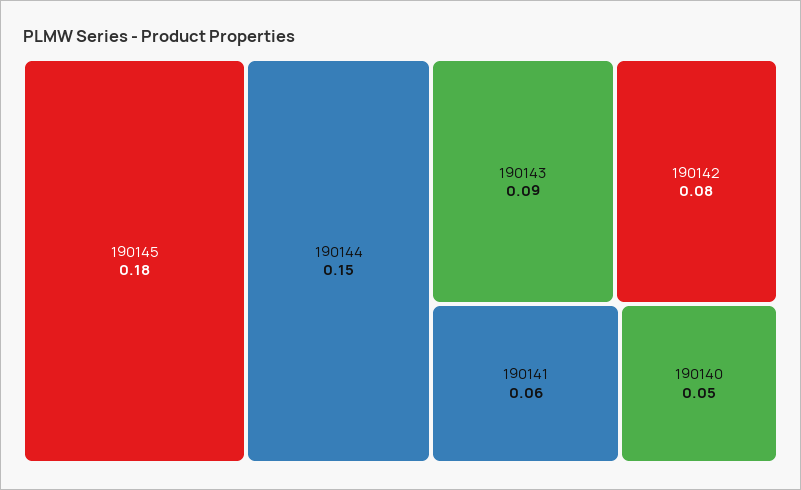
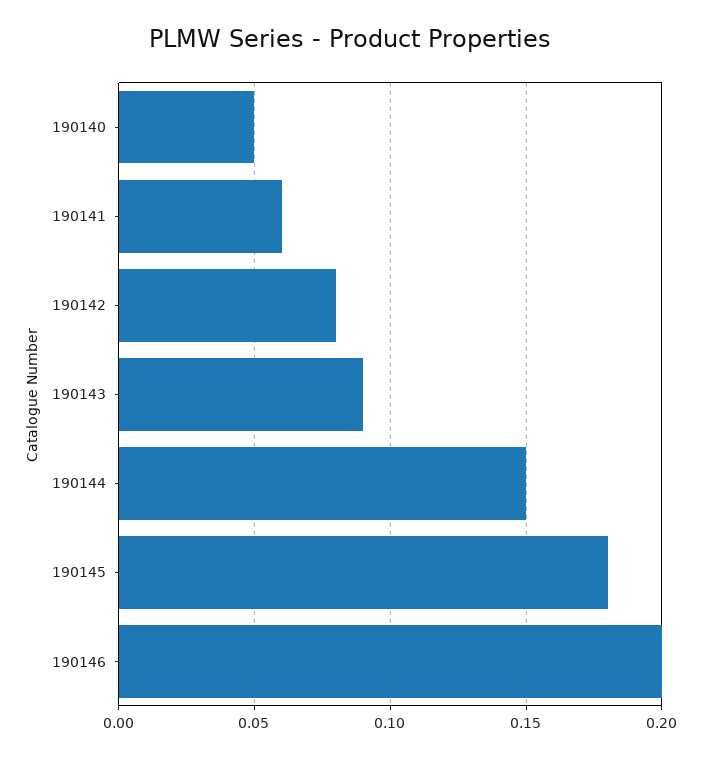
190146: none -> 0.2

